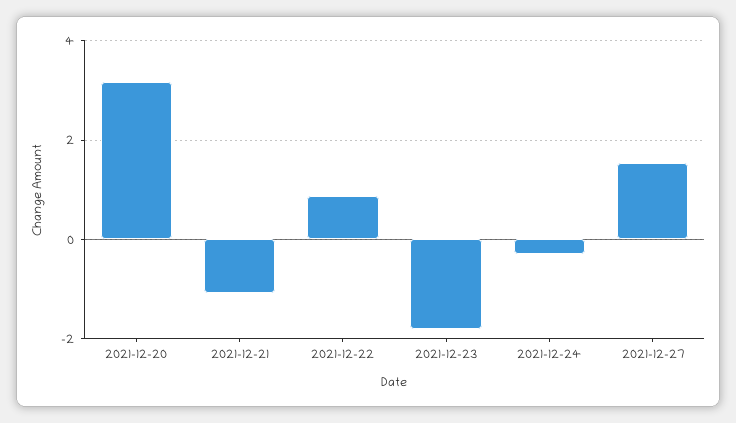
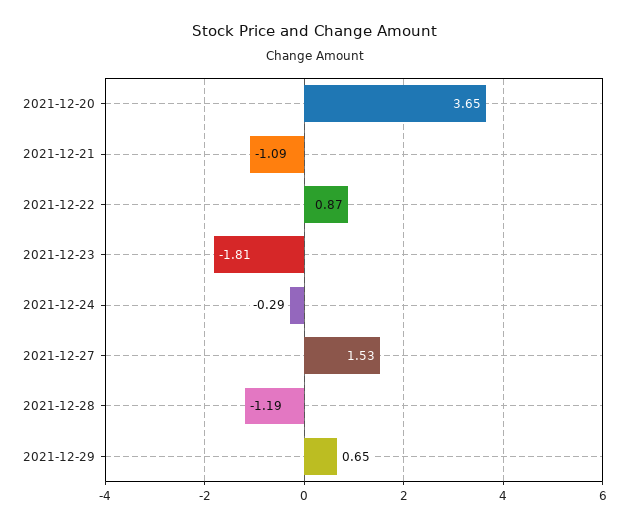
2021-12-20: 3.2 -> 3.65
2021-12-28: none -> -1.19
2021-12-29: none -> 0.65

